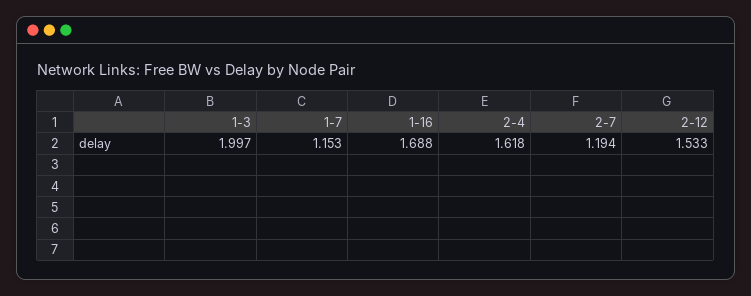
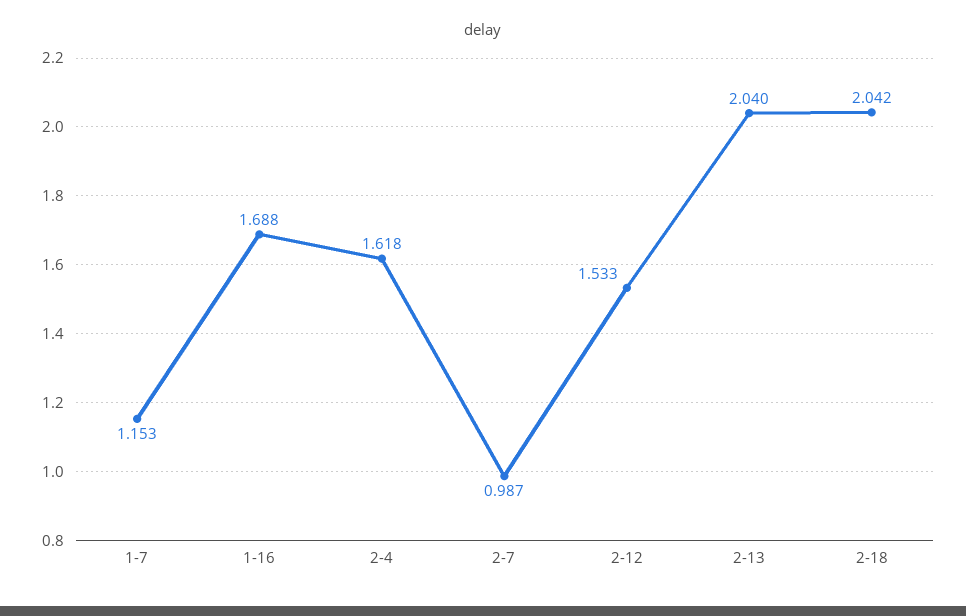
1-3: 1.997 -> none
2-7: 1.194 -> 0.987
2-13: none -> 2.04
2-18: none -> 2.042

